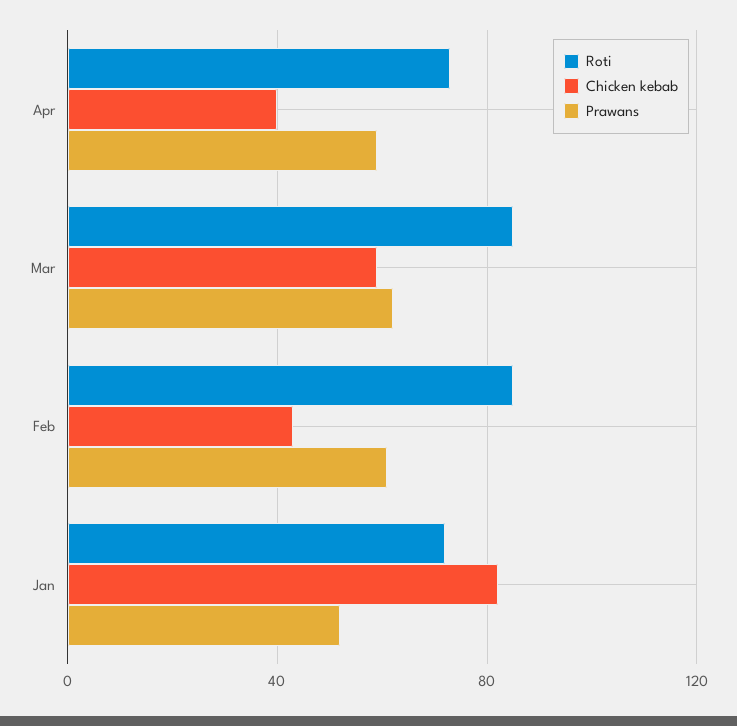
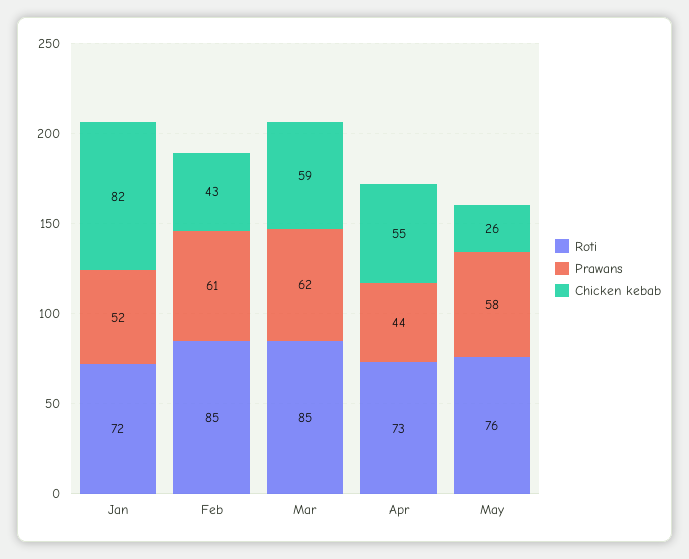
Chicken kebab, Apr: 40 -> 55
Prawans, Apr: 60 -> 44
Roti, May: none -> 76
Prawans, May: none -> 58
Chicken kebab, May: none -> 26

